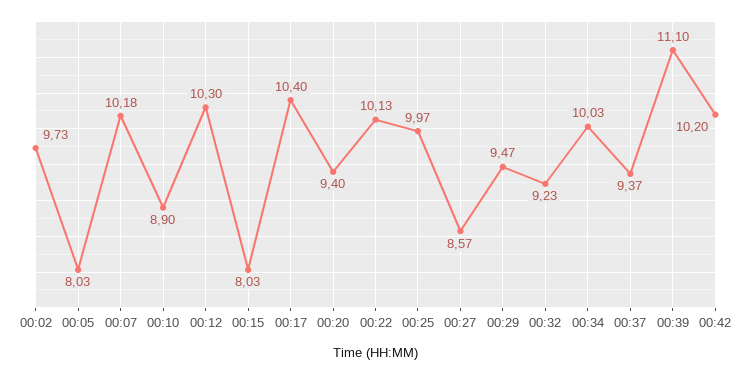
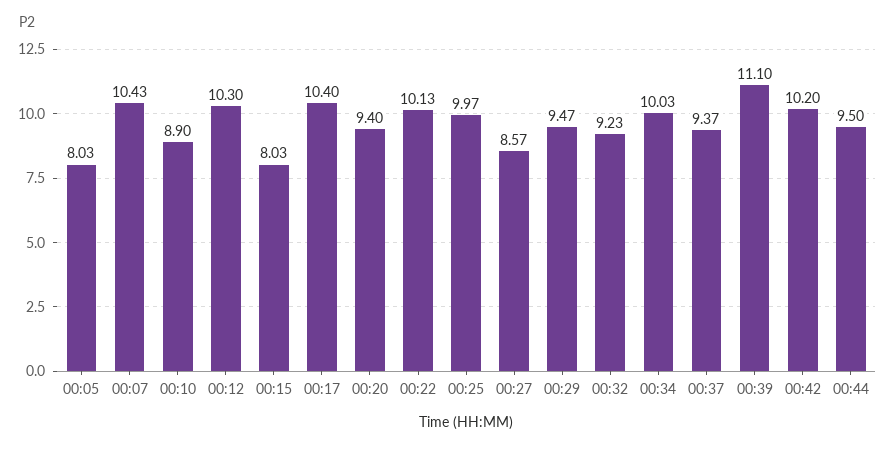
00:02: 9.73 -> none
00:07: 10.18 -> 10.43
00:44: none -> 9.5

